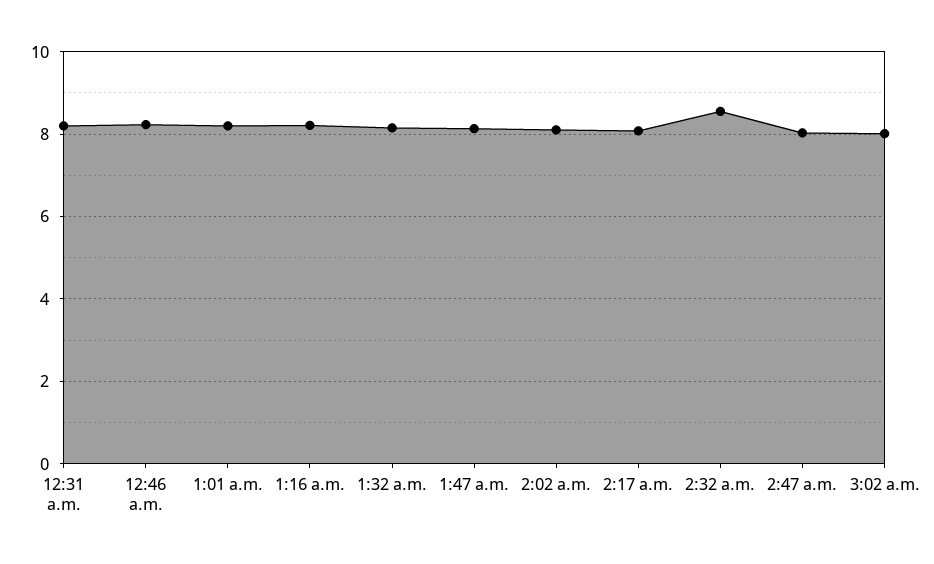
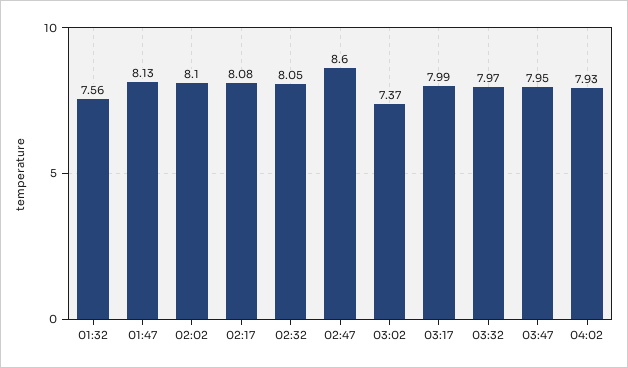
12:31 a.m.: 8.2 -> none
12:46 a.m.: 8.2 -> none
1:01 a.m.: 8.2 -> none
1:16 a.m.: 8.2 -> none
1:32 a.m.: 8.2 -> 7.56
2:32 a.m.: 8.6 -> 8.05
2:47 a.m.: 8 -> 8.6
3:02 a.m.: 8 -> 7.37
03:17: none -> 7.99
03:32: none -> 7.97
03:47: none -> 7.95
04:02: none -> 7.93

